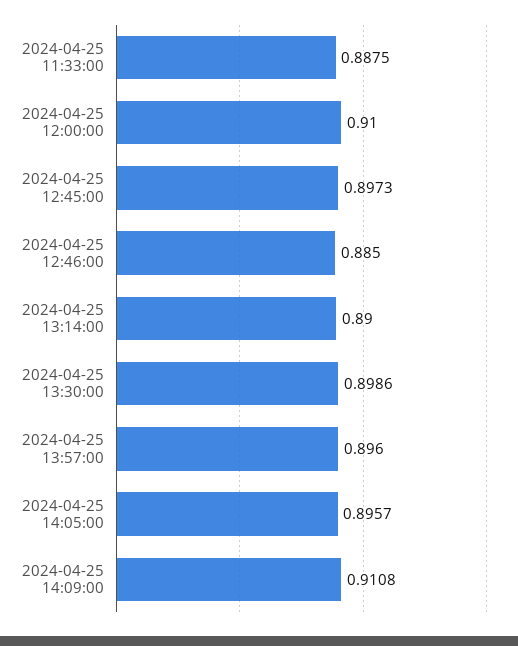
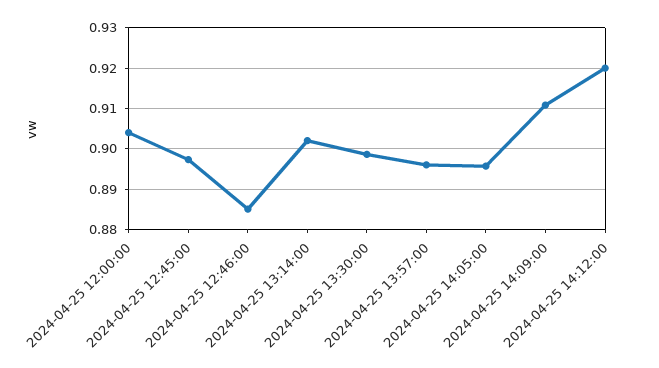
2024-04-25 11:33:00: 0.8875 -> none
2024-04-25 12:00:00: 0.91 -> 0.904
2024-04-25 13:14:00: 0.89 -> 0.902
2024-04-25 14:12:00: none -> 0.92

